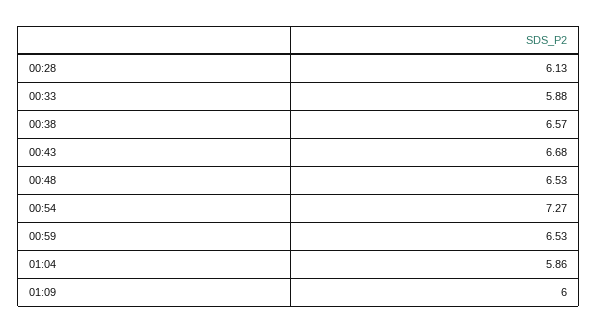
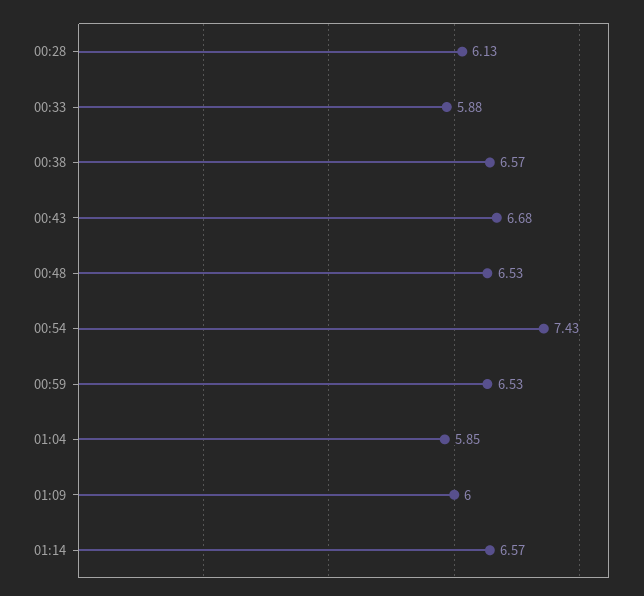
00:54: 7.27 -> 7.43
01:04: 5.86 -> 5.85
01:14: none -> 6.57

